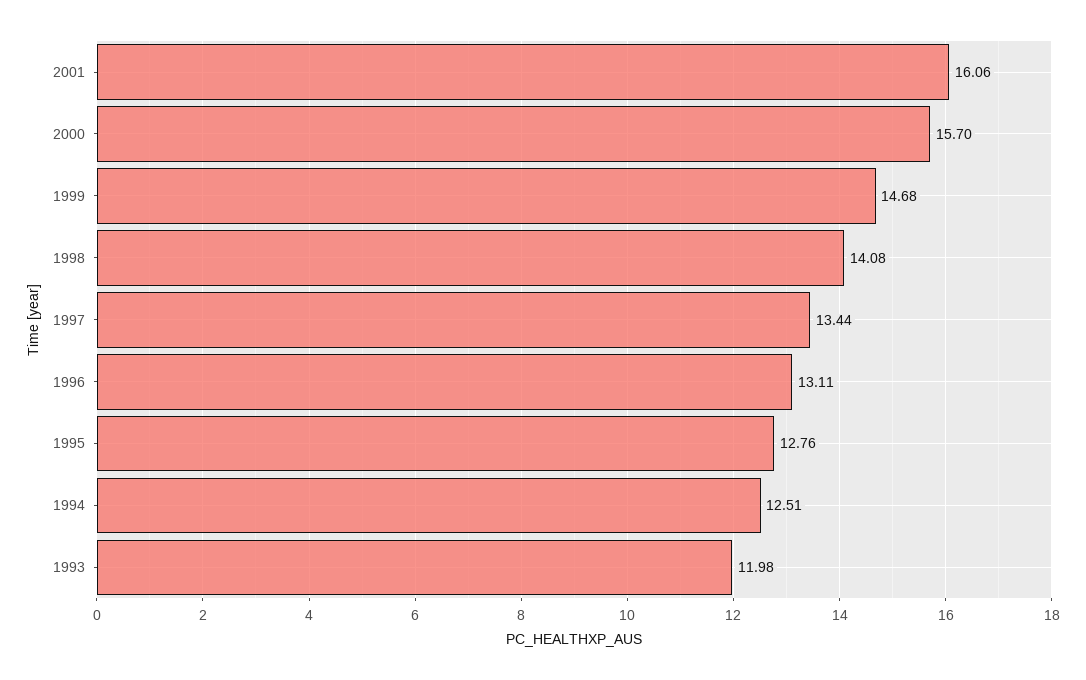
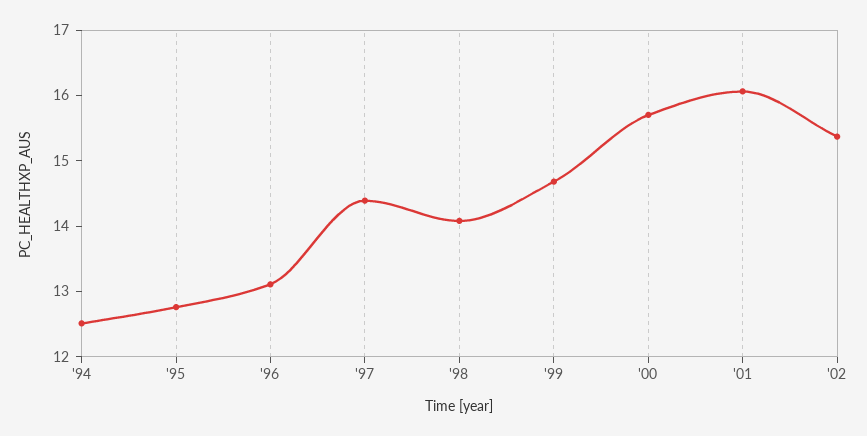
1997: 13.44 -> 14.4
1993: 11.98 -> none
'02: none -> 15.4

